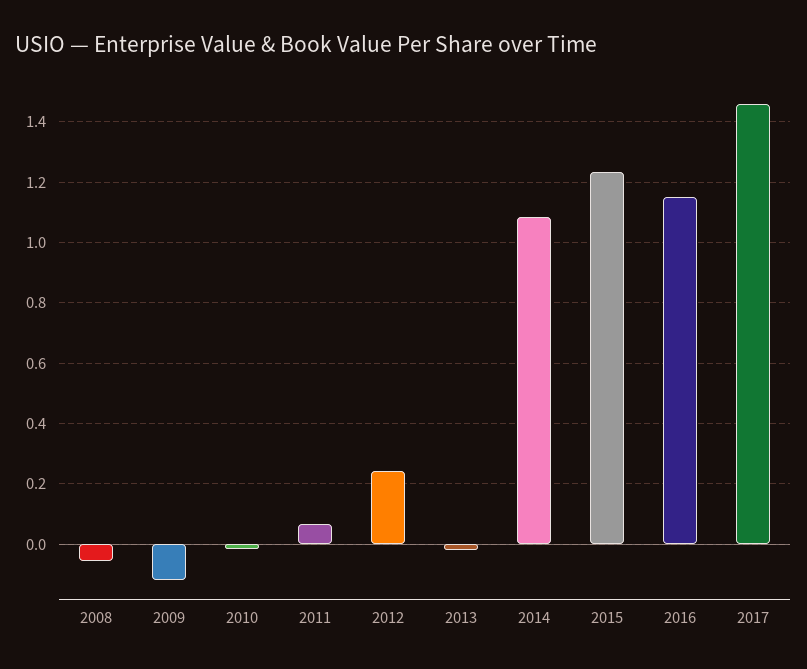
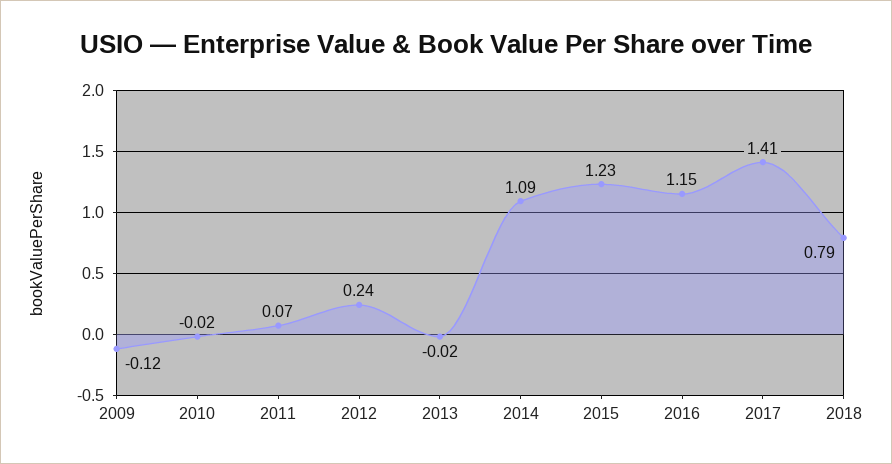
2008: -0.06 -> none
2017: 1.46 -> 1.41
2018: none -> 0.79

